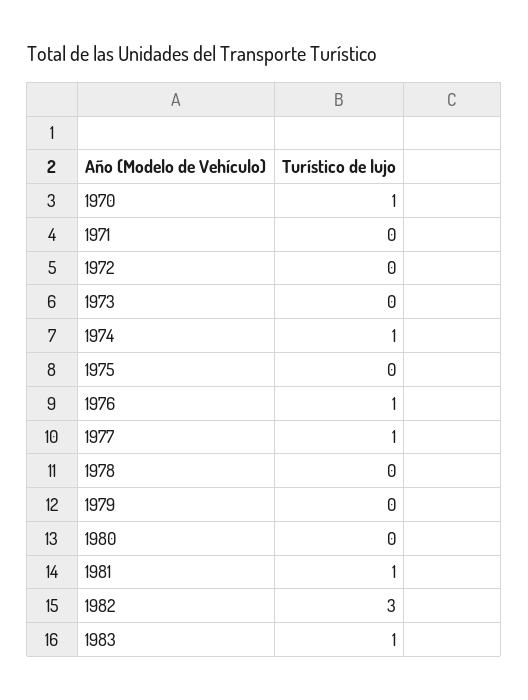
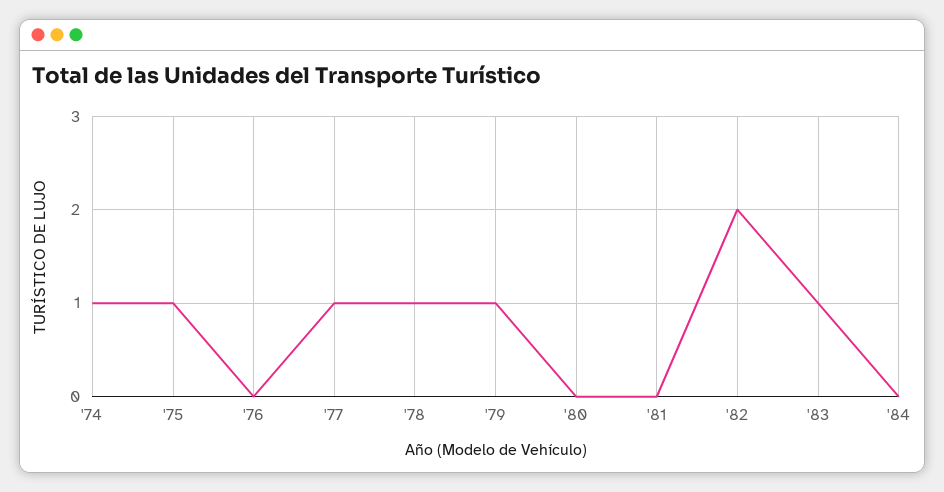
1970: 1 -> none
1971: 0 -> none
1972: 0 -> none
1973: 0 -> none
1975: 0 -> 1
1976: 1 -> 0
1978: 0 -> 1
1979: 0 -> 1
1981: 1 -> 0
1982: 3 -> 2
'84: none -> 0

